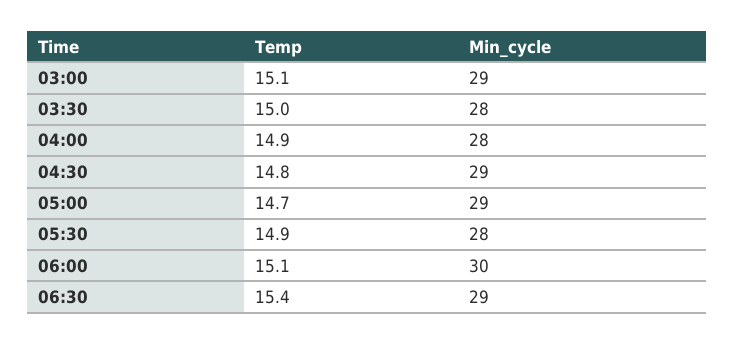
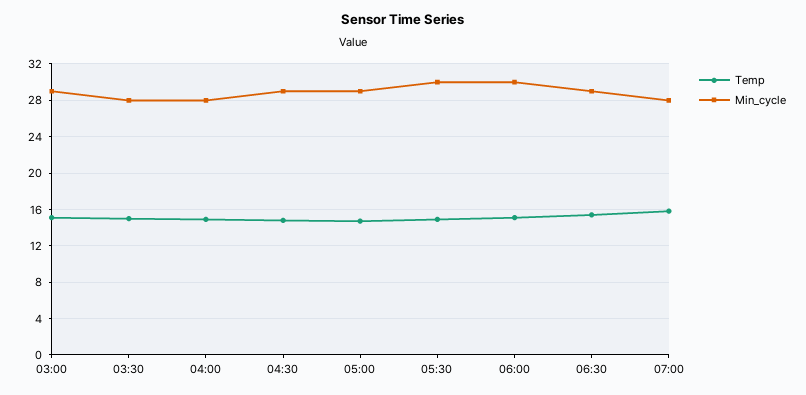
Min_cycle, 05:30: 28 -> 30
Temp, 07:00: none -> 16
Min_cycle, 07:00: none -> 28

